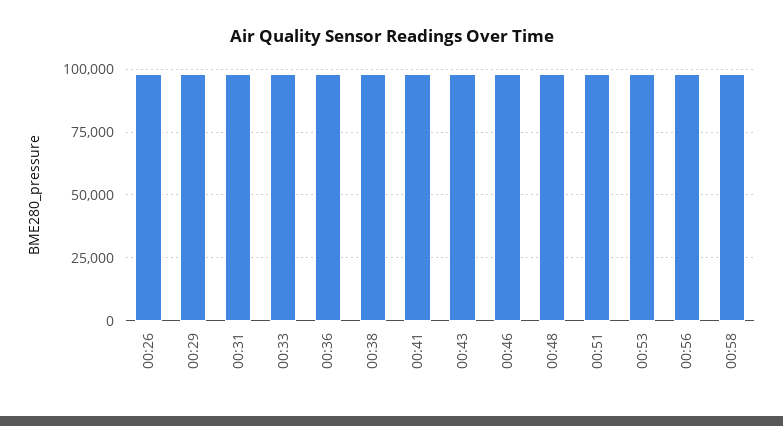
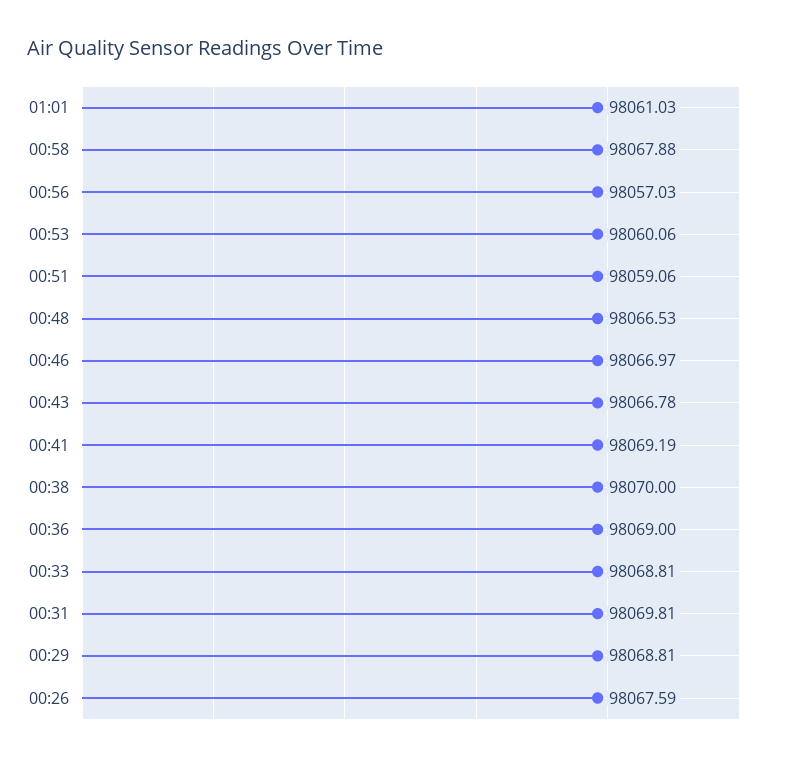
01:01: none -> 98061.03

